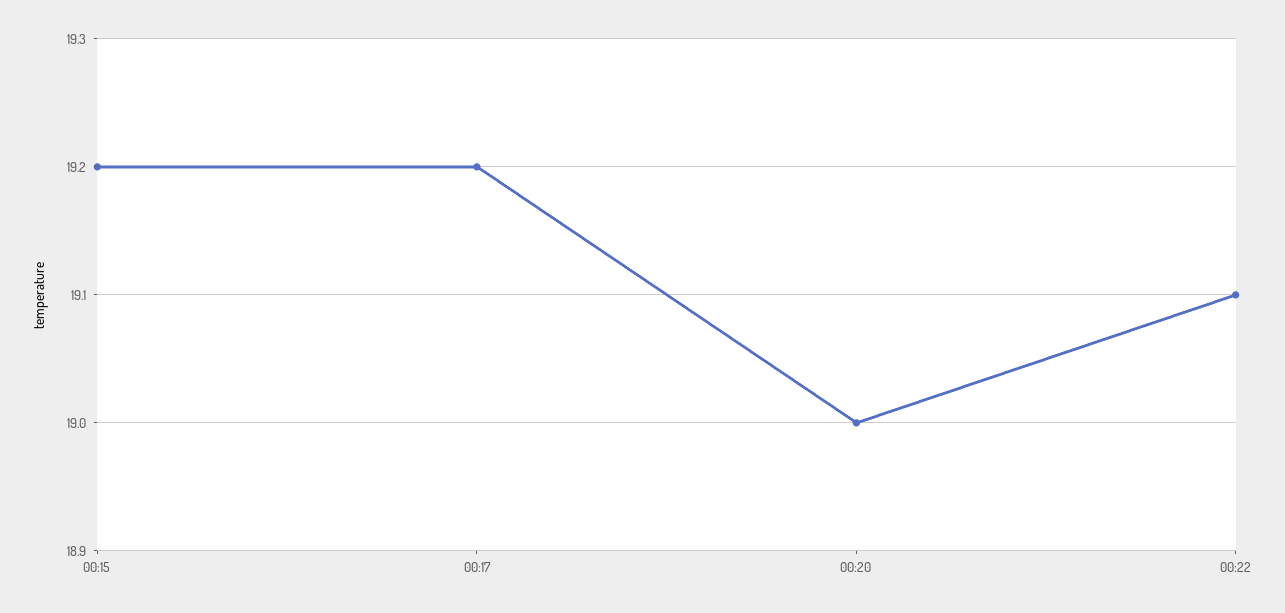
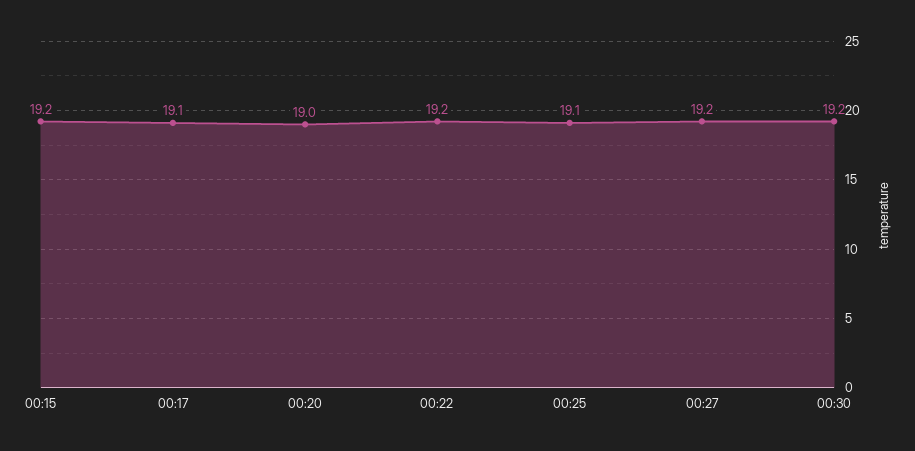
00:17: 19.2 -> 19.1
00:22: 19.1 -> 19.2
00:25: none -> 19.1
00:27: none -> 19.2
00:30: none -> 19.2

